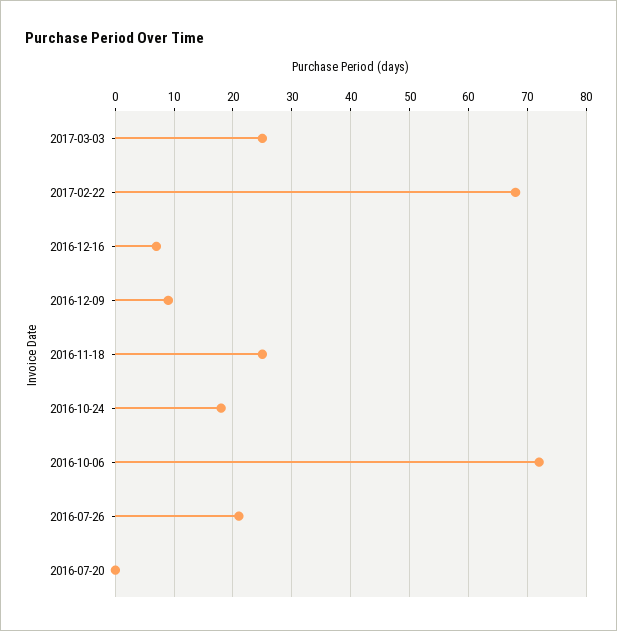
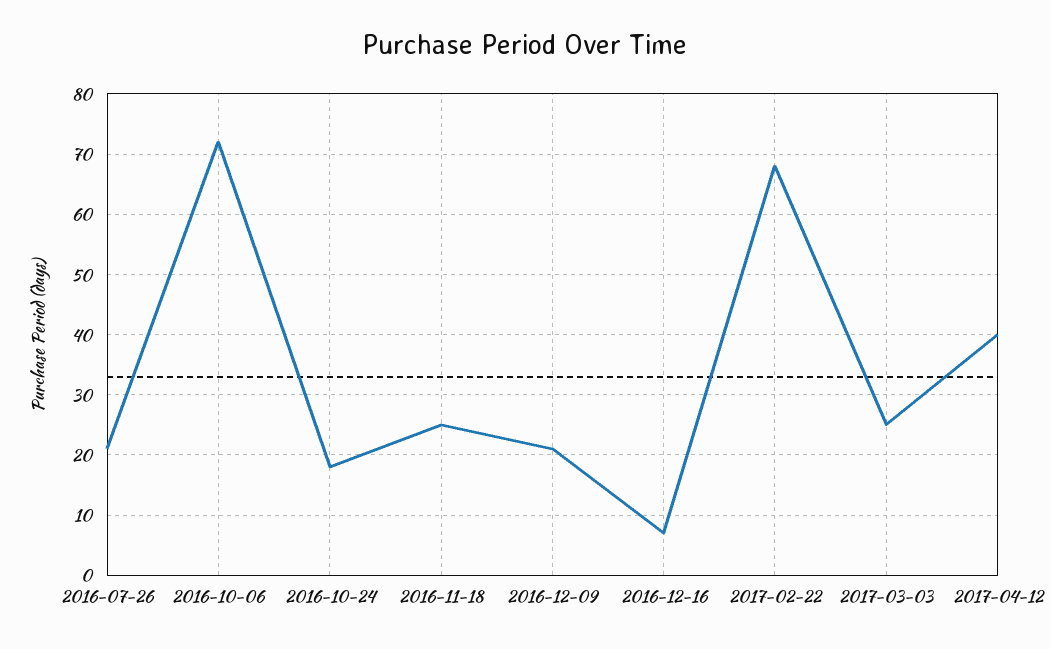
2016-12-09: 10 -> 21
2016-07-20: 0 -> none
2017-04-12: none -> 40

